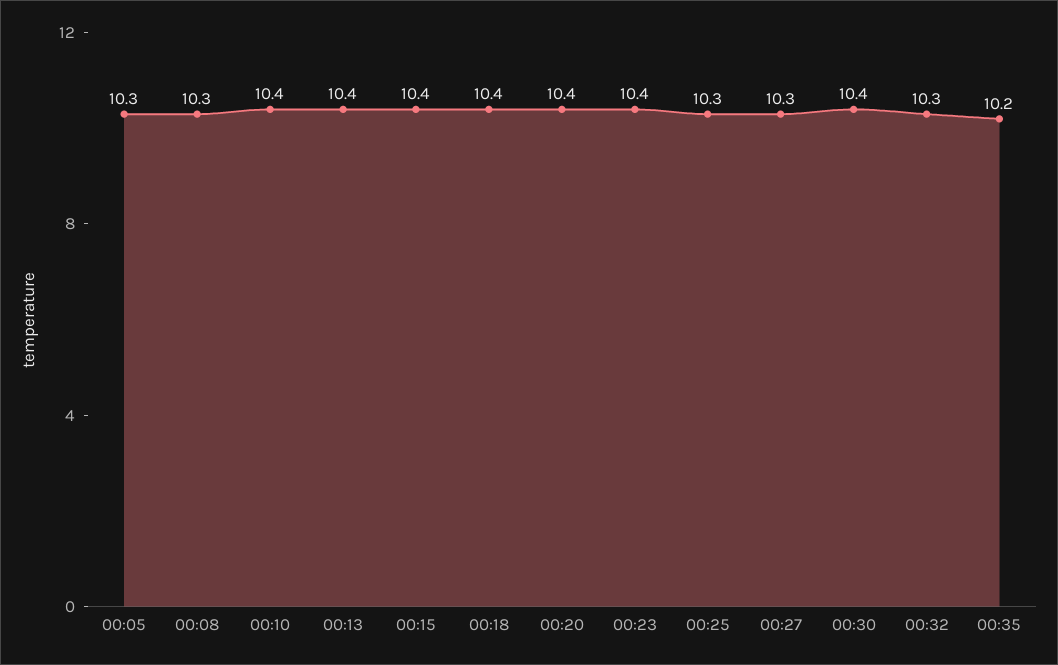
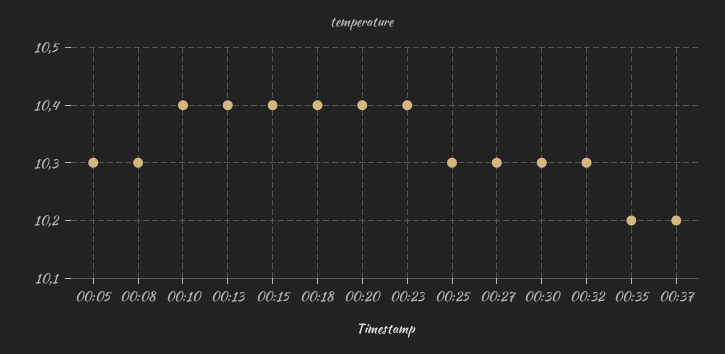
00:30: 10.4 -> 10.3
00:37: none -> 10.2

